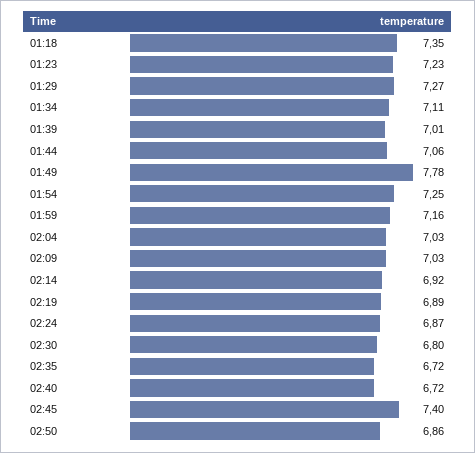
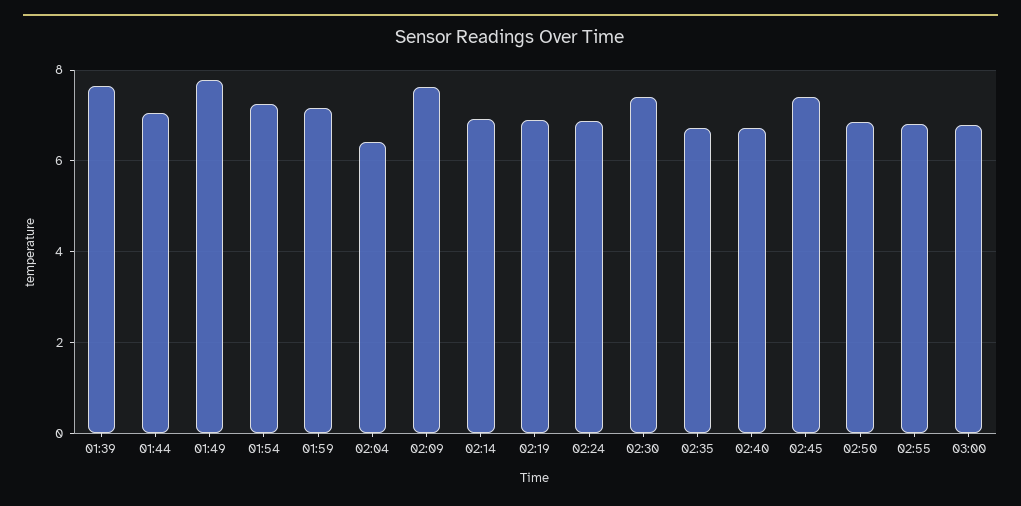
01:18: 7.35 -> none
01:23: 7.23 -> none
01:29: 7.27 -> none
01:34: 7.11 -> none
01:39: 7.01 -> 7.6
02:04: 7.03 -> 6.4
02:09: 7.03 -> 7.6
02:30: 6.8 -> 7.4
02:55: none -> 6.8
03:00: none -> 6.8

